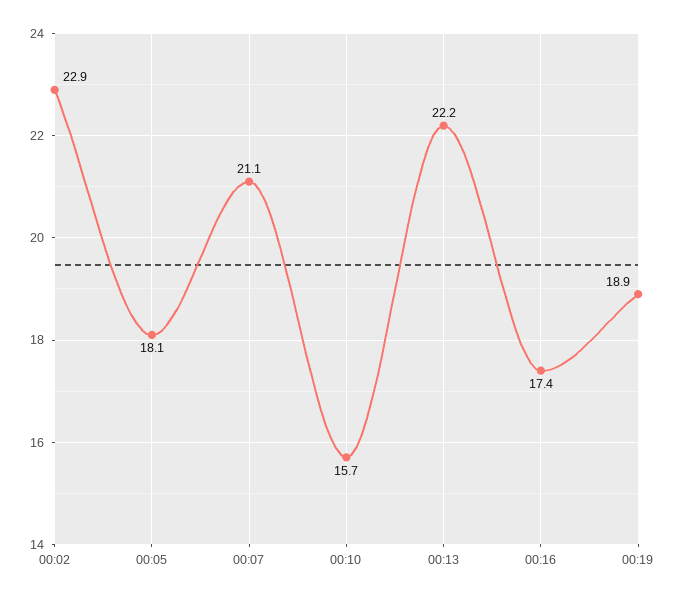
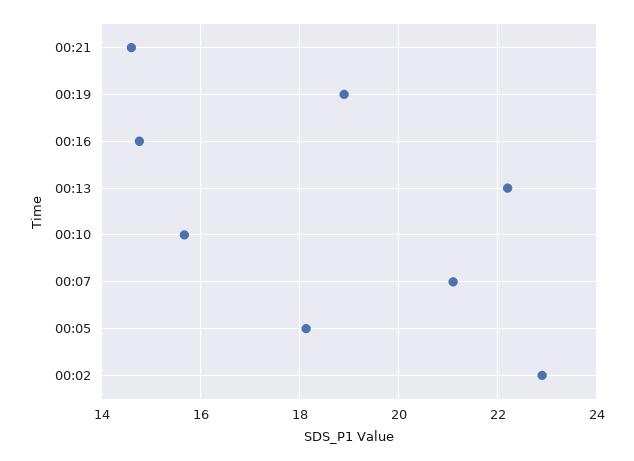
00:16: 17.4 -> 14.8
00:21: none -> 14.6

